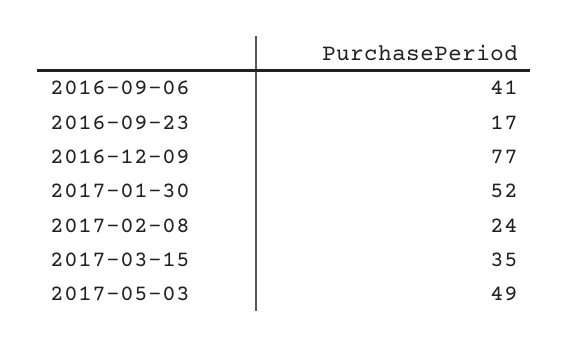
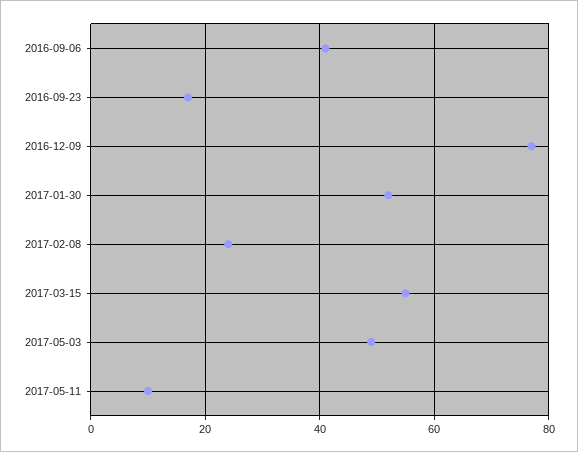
2017-03-15: 35 -> 55
2017-05-11: none -> 10

